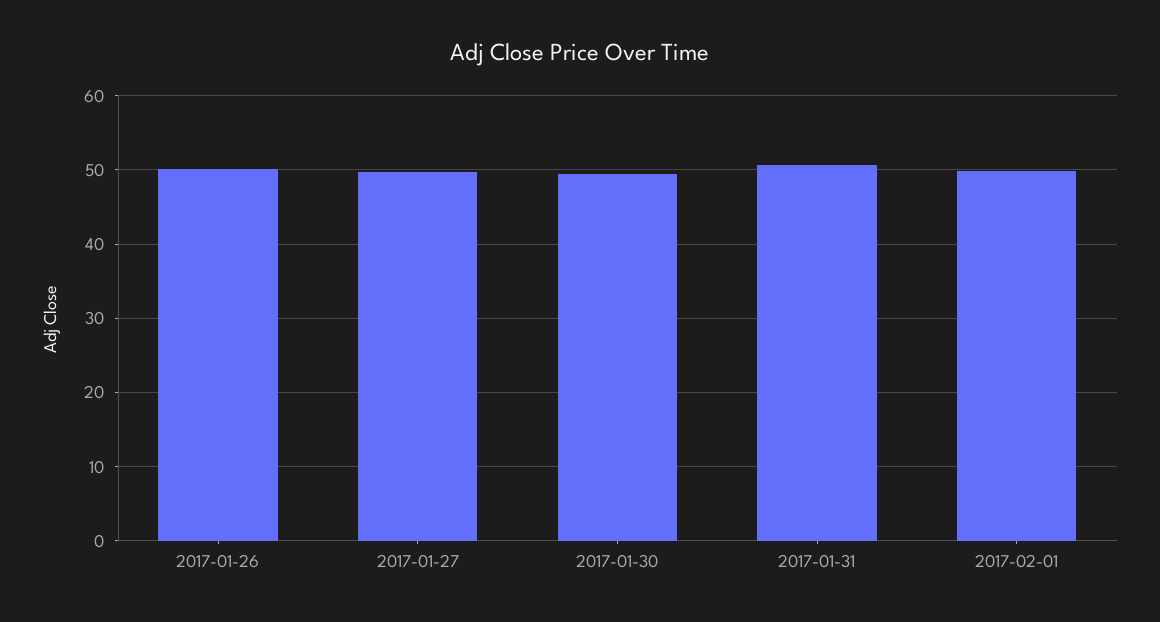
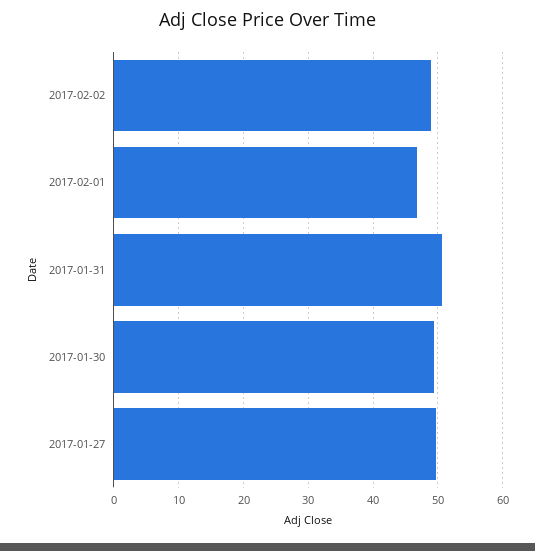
2017-01-26: 50 -> none
2017-02-01: 50 -> 47
2017-02-02: none -> 49

